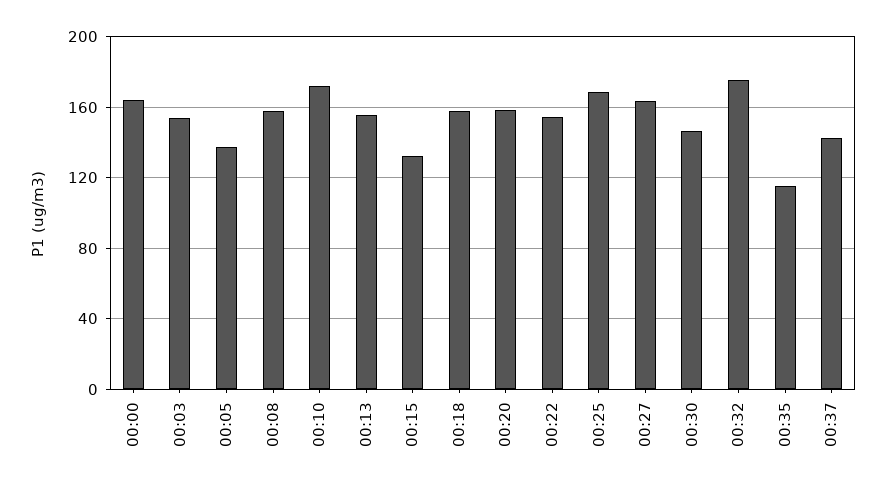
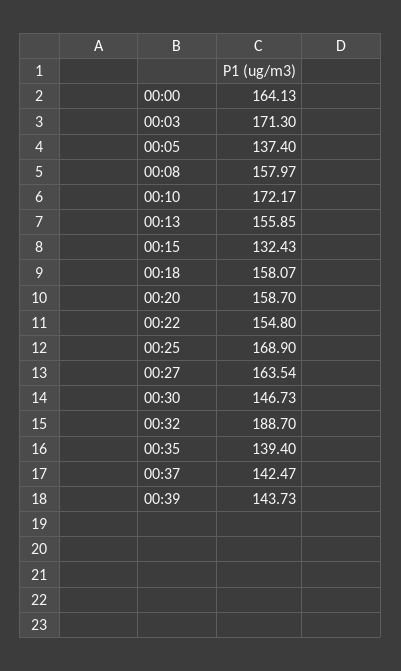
00:03: 155 -> 171.3
00:32: 175 -> 188.7
00:35: 115 -> 139.4
00:39: none -> 143.73

